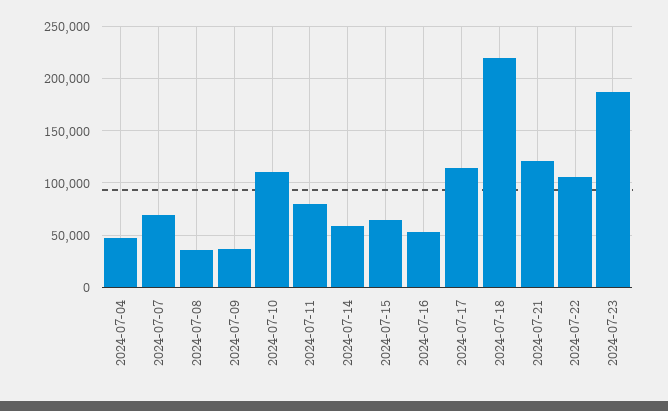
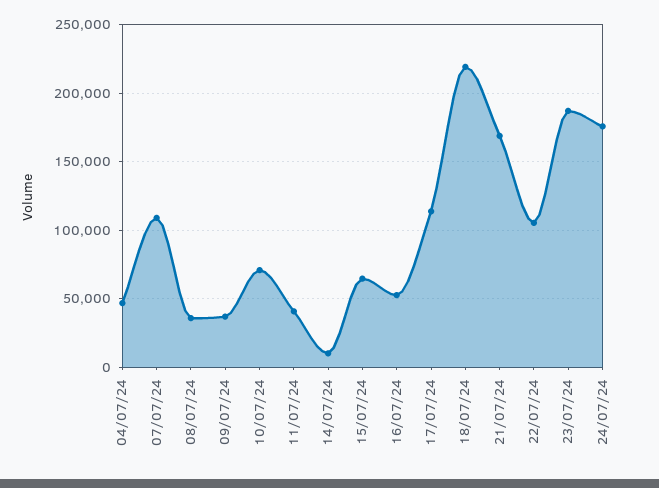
2024-07-07: 70000 -> 110000
2024-07-10: 110000 -> 70000
2024-07-11: 80000 -> 40000
2024-07-14: 60000 -> 10000
2024-07-21: 120000 -> 170000
24/07/24: none -> 175000

